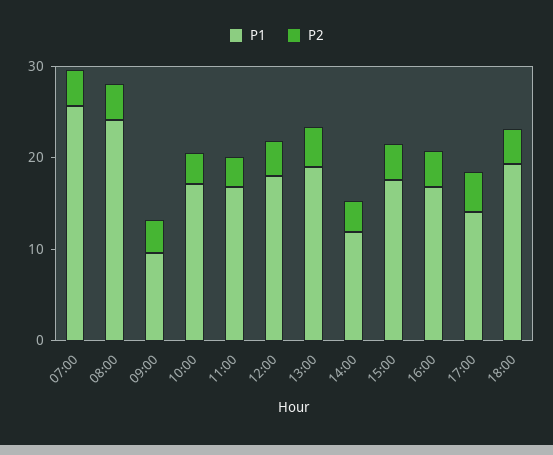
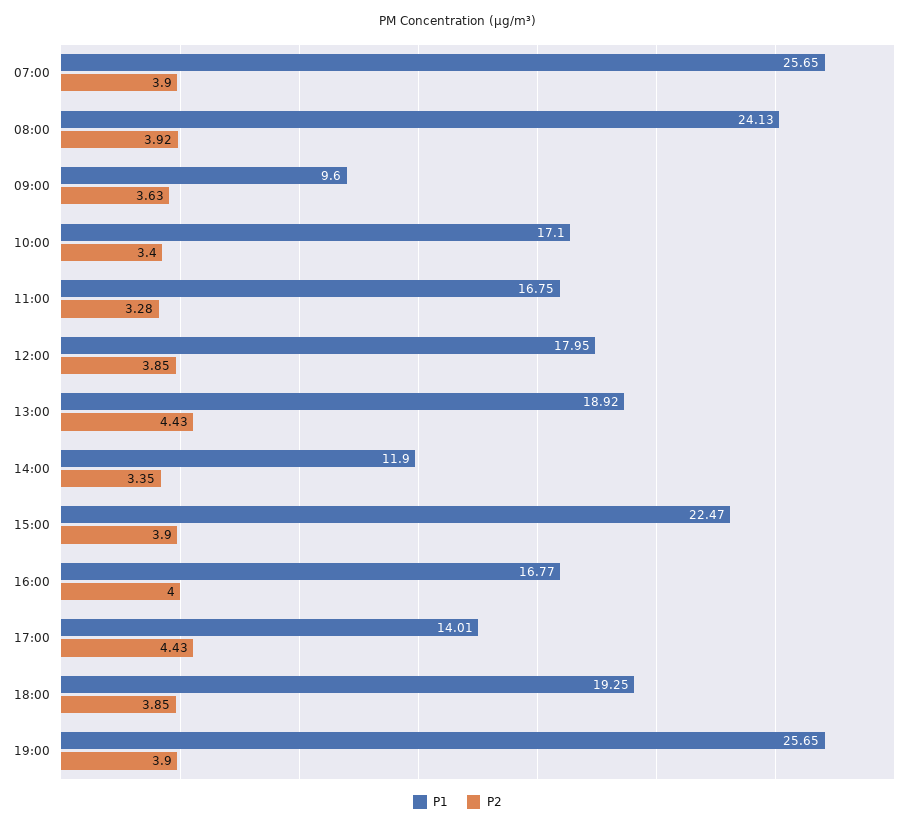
P1, 15:00: 18 -> 22.47
P1, 19:00: none -> 25.65
P2, 19:00: none -> 3.9

